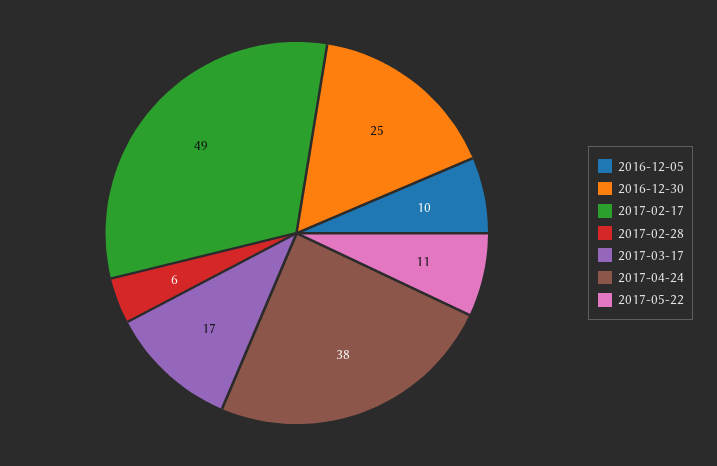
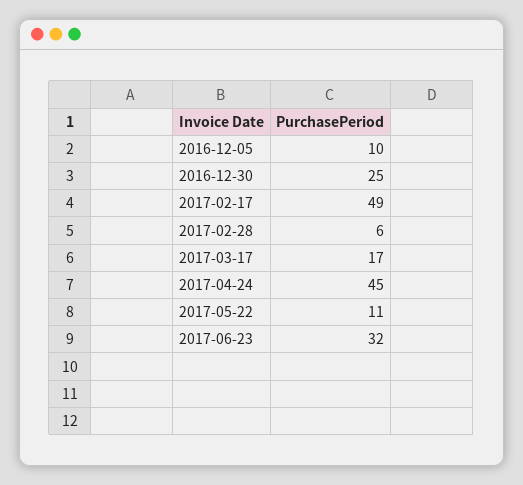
2017-04-24: 38 -> 45
2017-06-23: none -> 32

